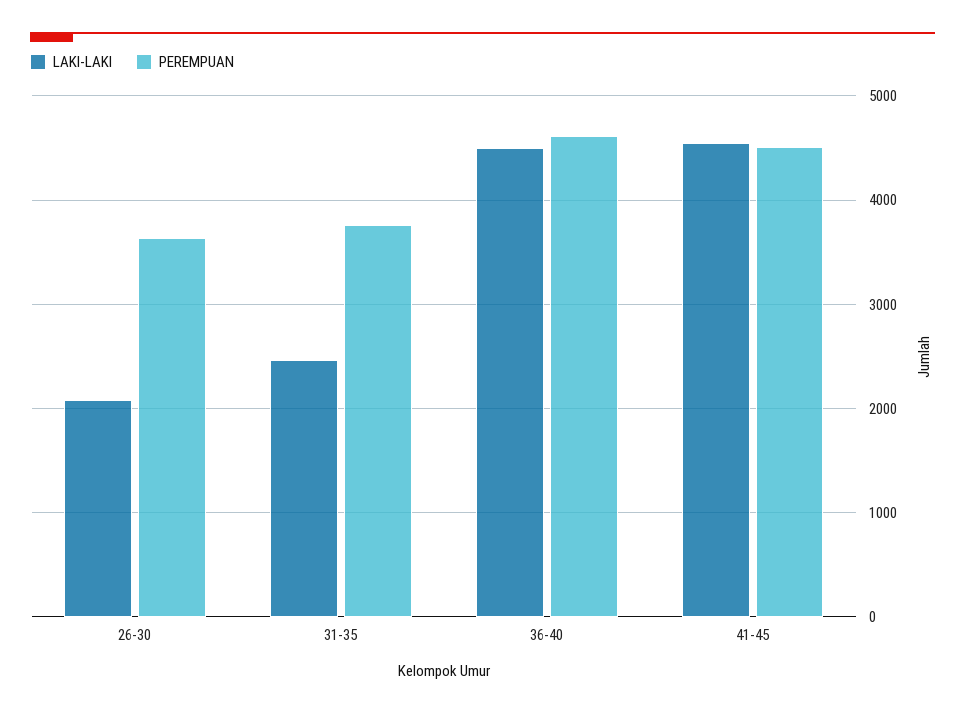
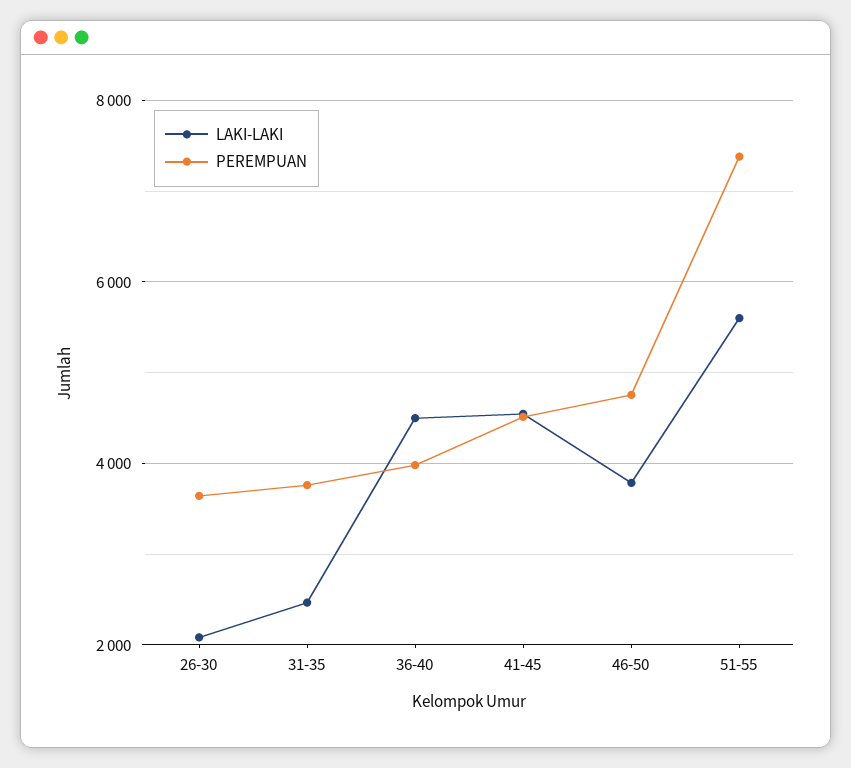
PEREMPUAN, 36-40: 4600 -> 4000
LAKI-LAKI, 46-50: none -> 3800
PEREMPUAN, 46-50: none -> 4800
LAKI-LAKI, 51-55: none -> 5600
PEREMPUAN, 51-55: none -> 7400

